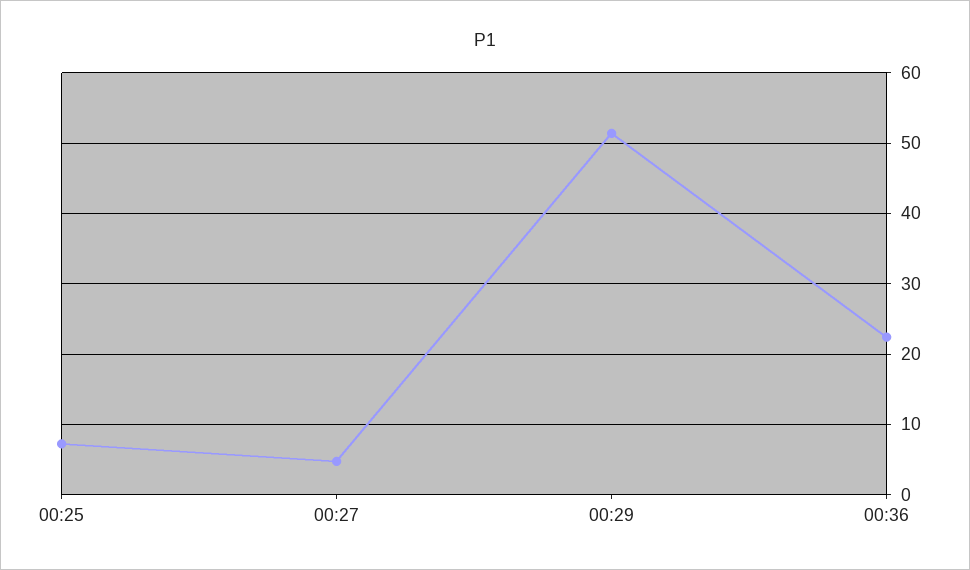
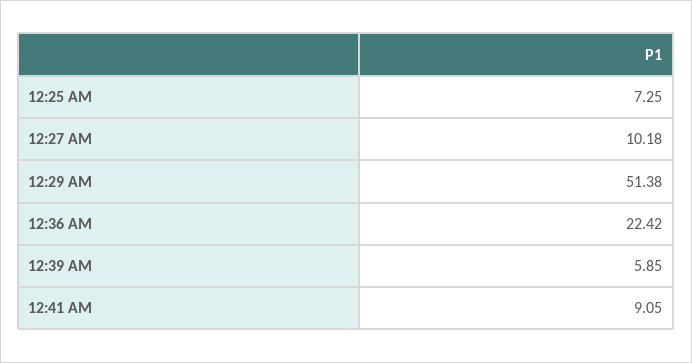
00:27: 5 -> 10.18
12:39 AM: none -> 5.85
12:41 AM: none -> 9.05

